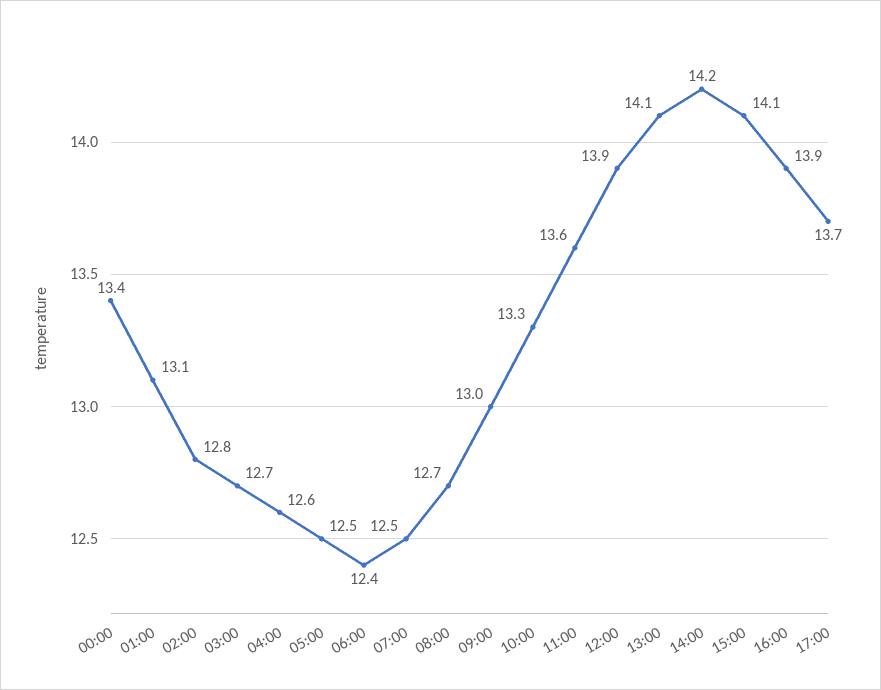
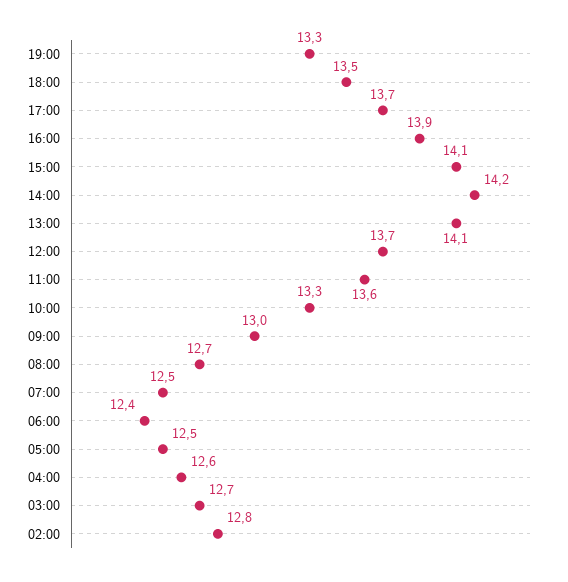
00:00: 13.4 -> none
01:00: 13.1 -> none
12:00: 13.9 -> 13.7
19:00: none -> 13.3
18:00: none -> 13.5

